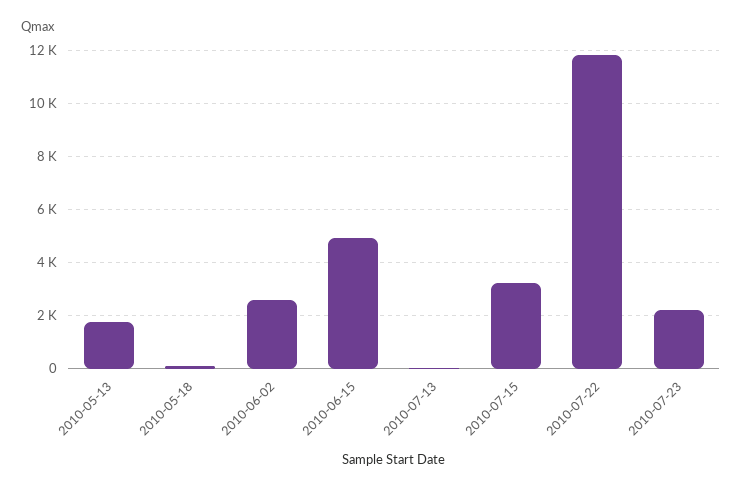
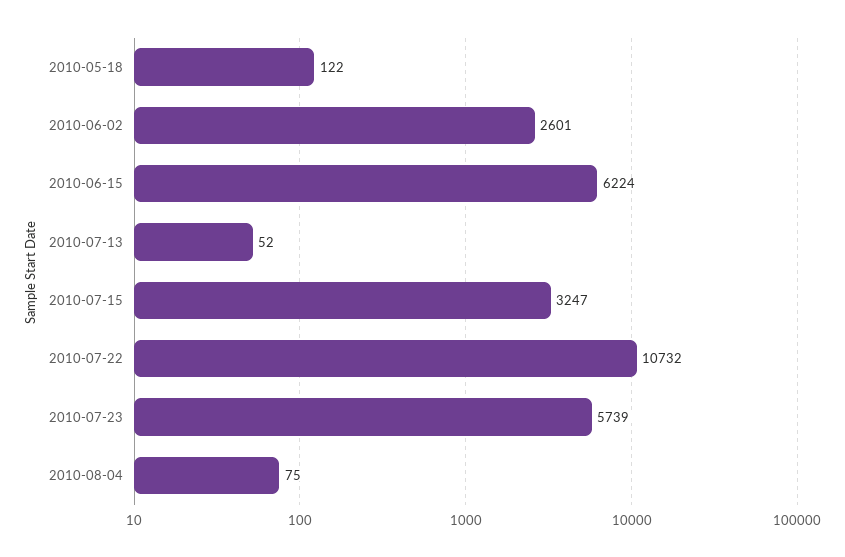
2010-05-13: 1750 -> none
2010-06-15: 5000 -> 6224
2010-07-22: 11750 -> 10732
2010-07-23: 2250 -> 5739
2010-08-04: none -> 75

